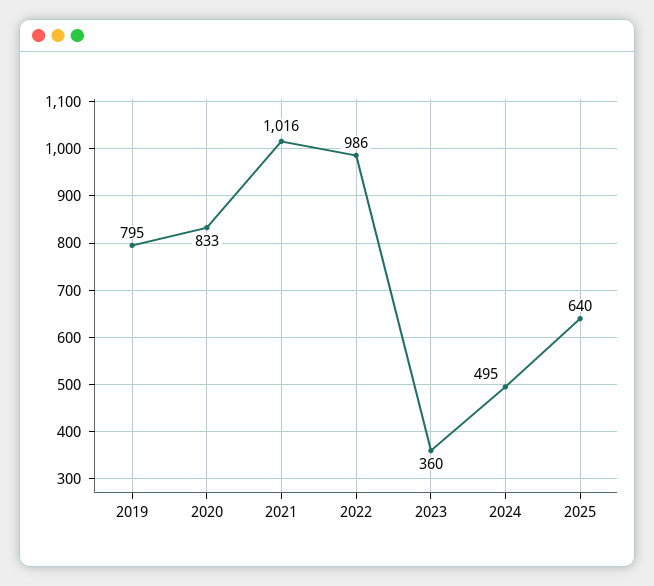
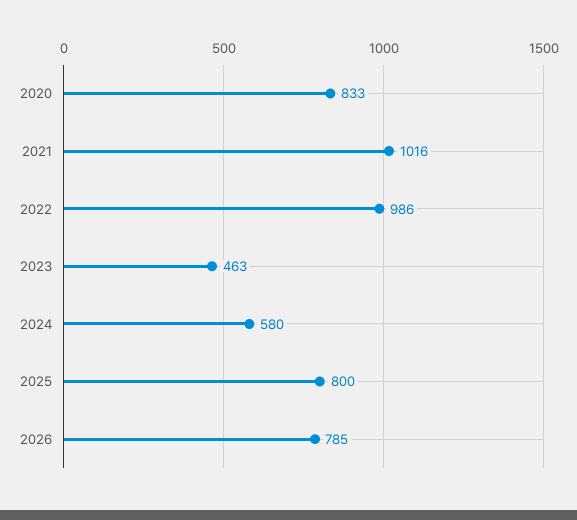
2019: 795 -> none
2023: 360 -> 463
2024: 495 -> 580
2025: 640 -> 800
2026: none -> 785

